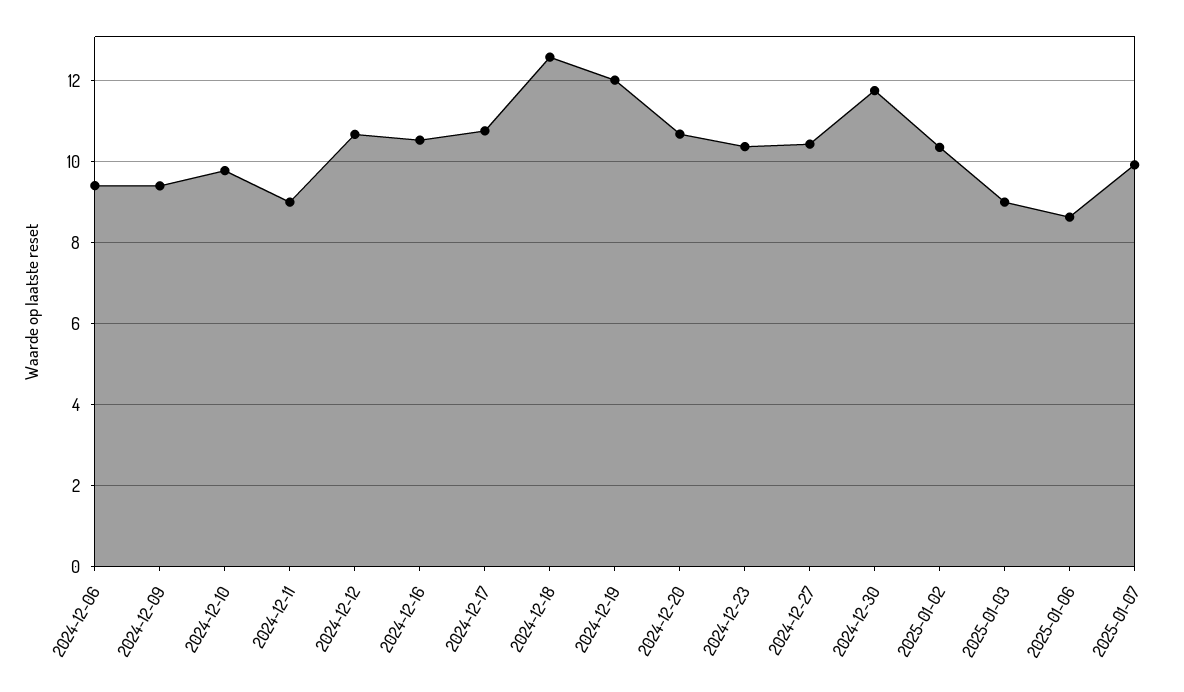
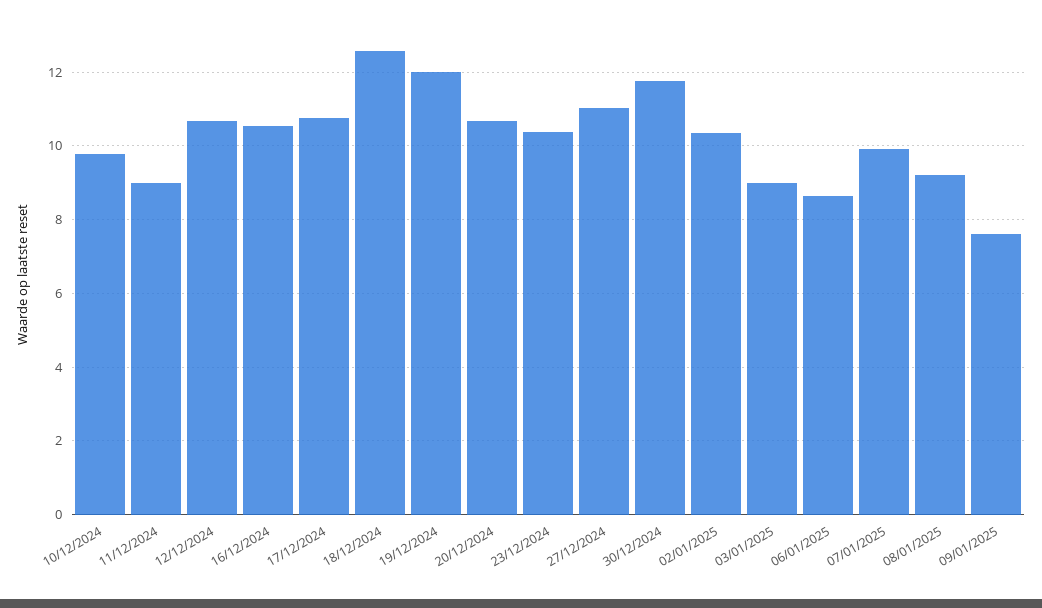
2024-12-06: 9.4 -> none
2024-12-09: 9.4 -> none
2024-12-27: 10.4 -> 11
08/01/2025: none -> 9.2
09/01/2025: none -> 7.6

